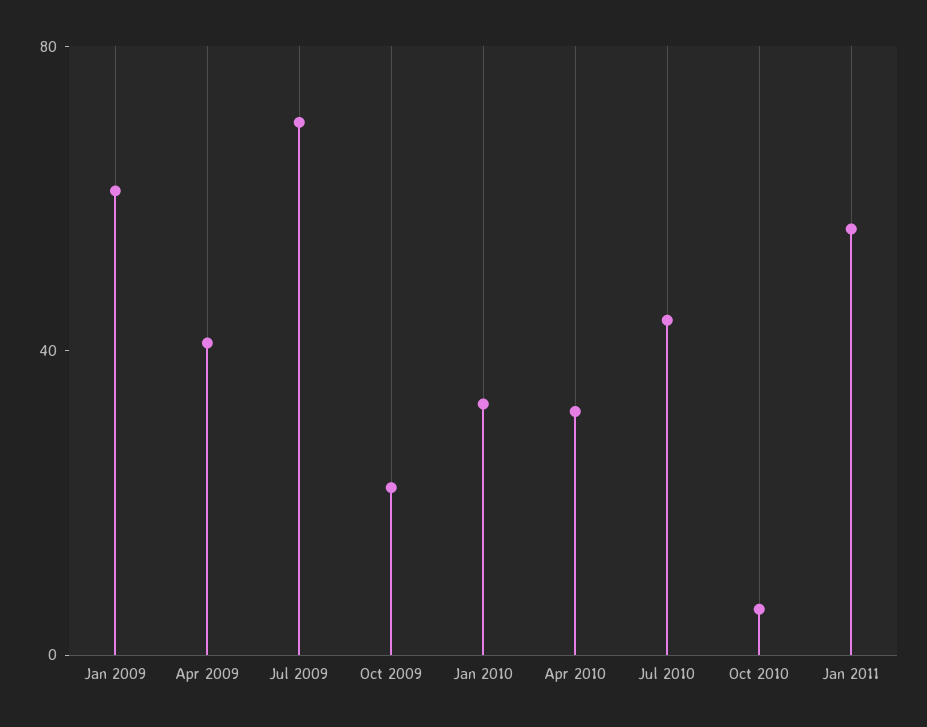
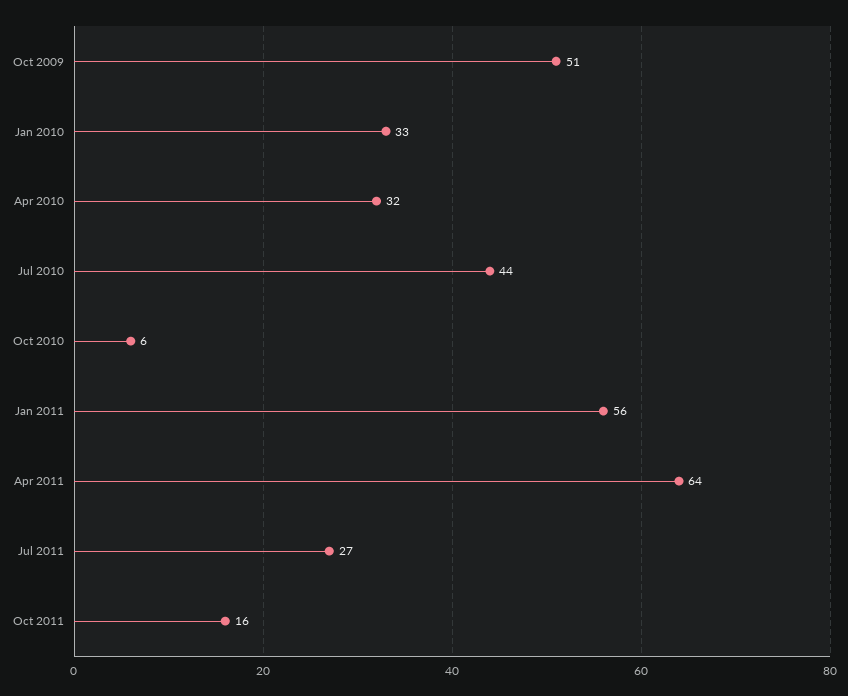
Jan 2009: 60 -> none
Apr 2009: 40 -> none
Jul 2009: 70 -> none
Oct 2009: 20 -> 51
Apr 2011: none -> 64
Jul 2011: none -> 27
Oct 2011: none -> 16

